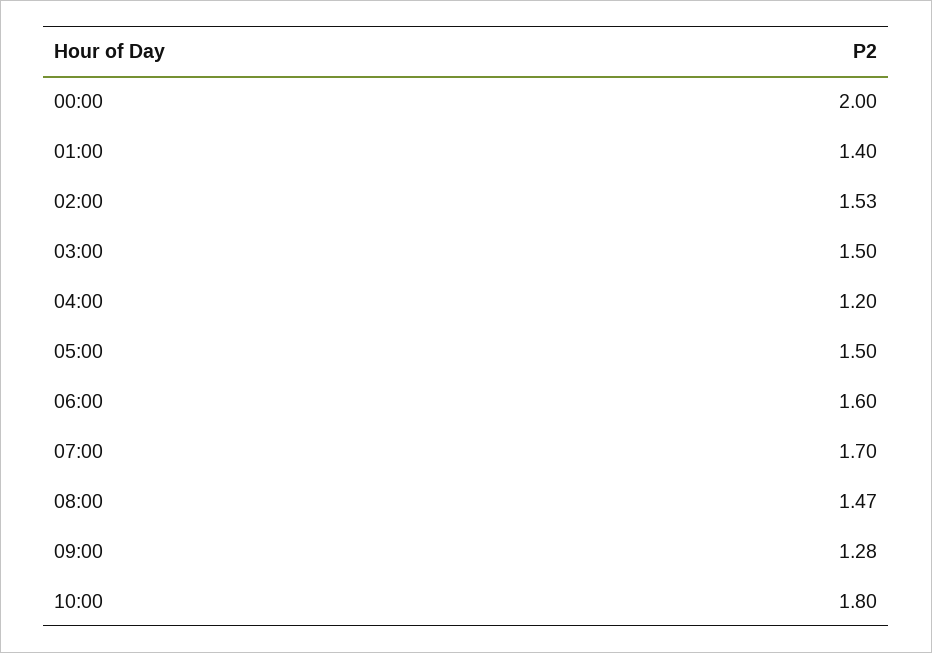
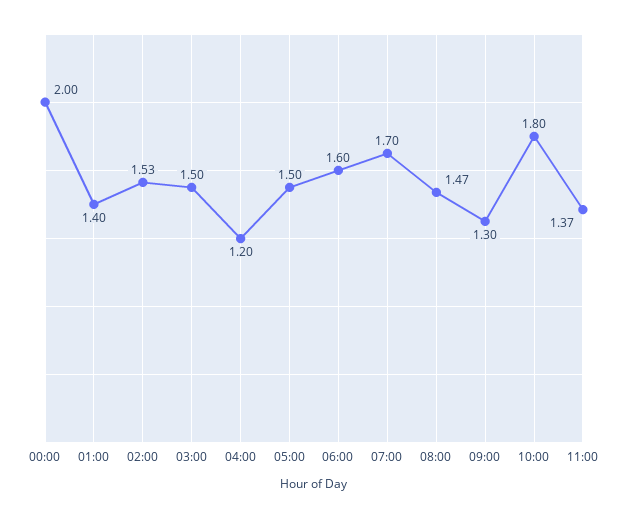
09:00: 1.28 -> 1.3
11:00: none -> 1.37

